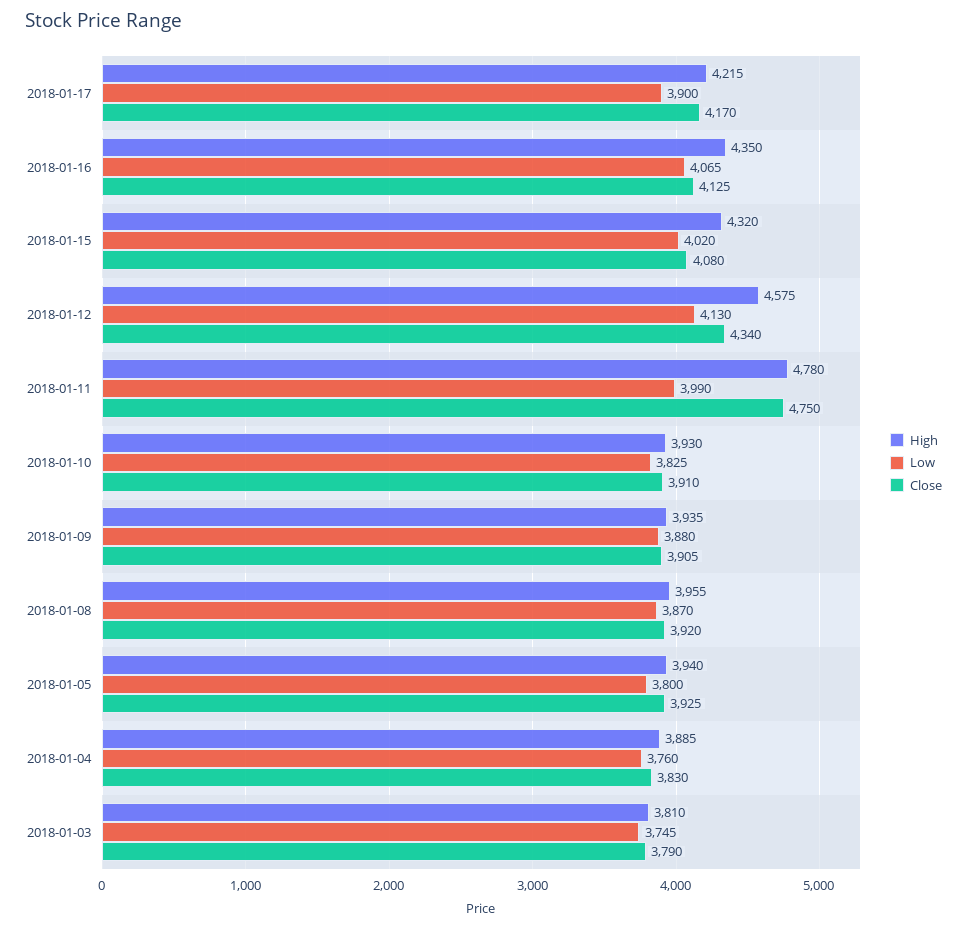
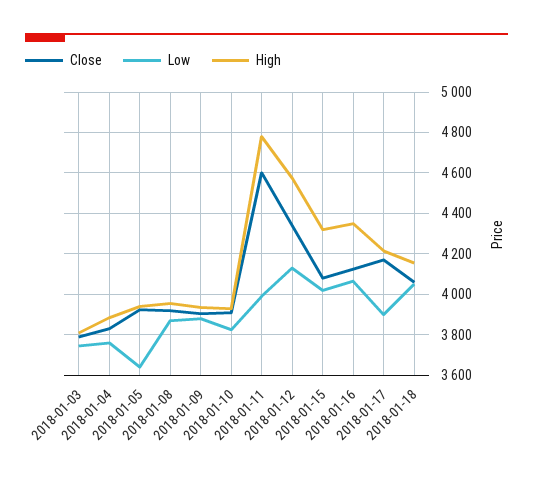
Close, 2018-01-11: 4750 -> 4600
Low, 2018-01-05: 3800 -> 3650
Close, 2018-01-18: none -> 4050
Low, 2018-01-18: none -> 4050
High, 2018-01-18: none -> 4150

